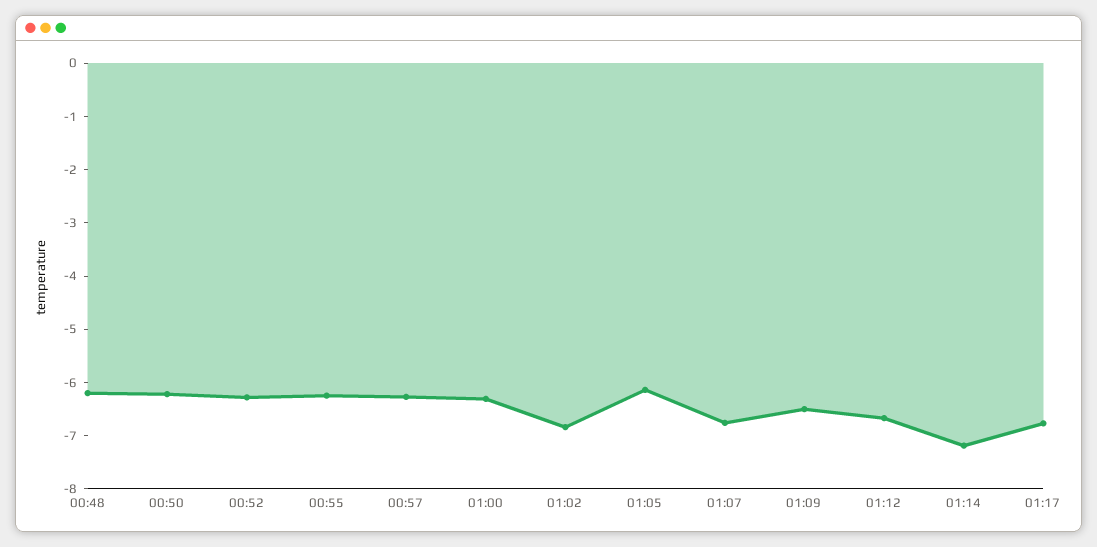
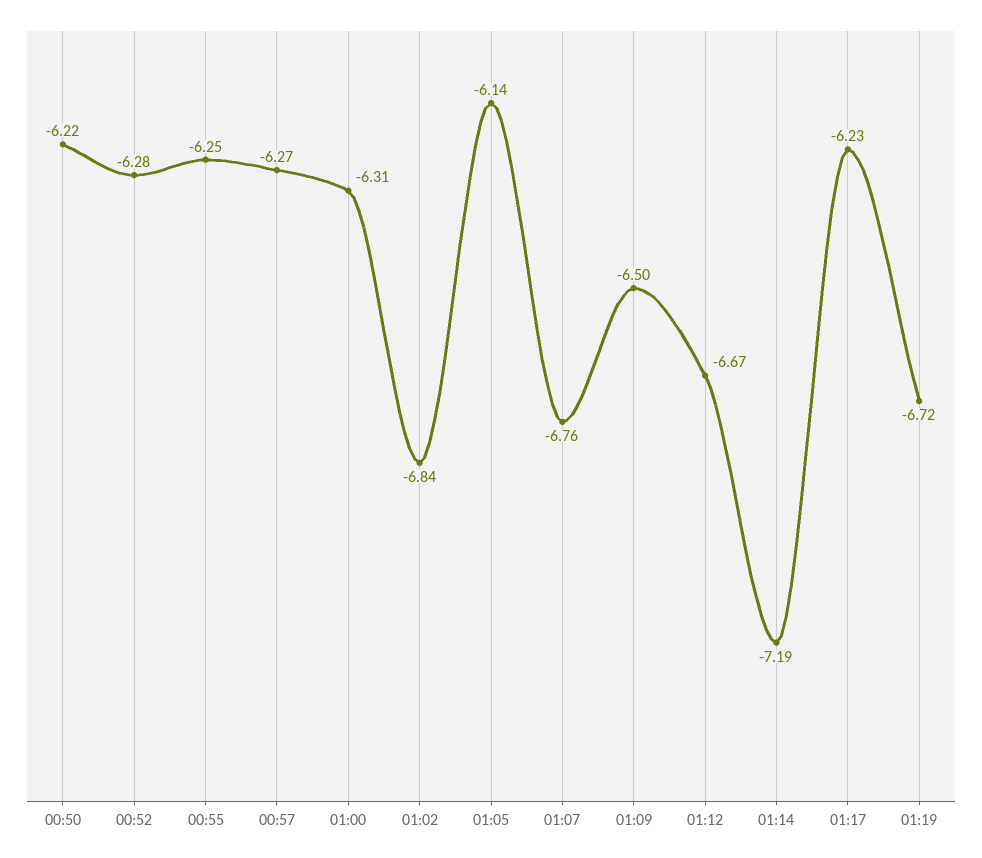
00:48: -6.2 -> none
01:17: -6.8 -> -6.23
01:19: none -> -6.72

